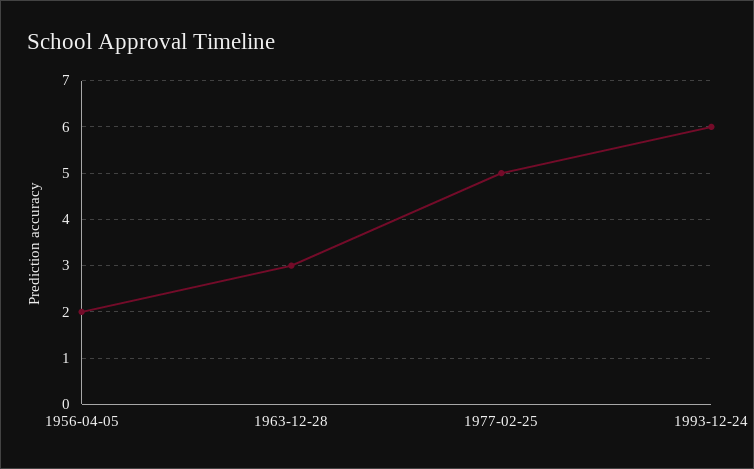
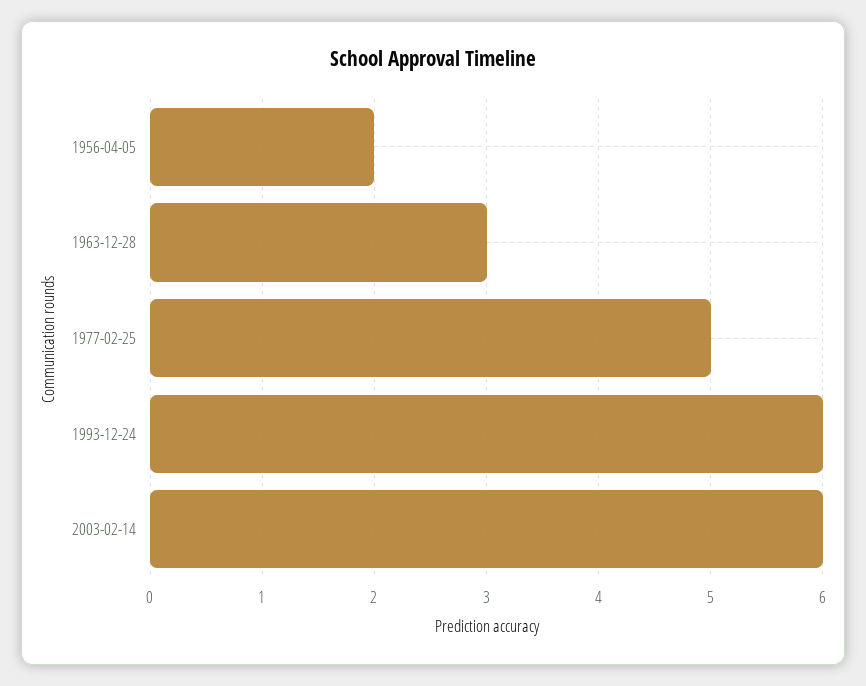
2003-02-14: none -> 6

